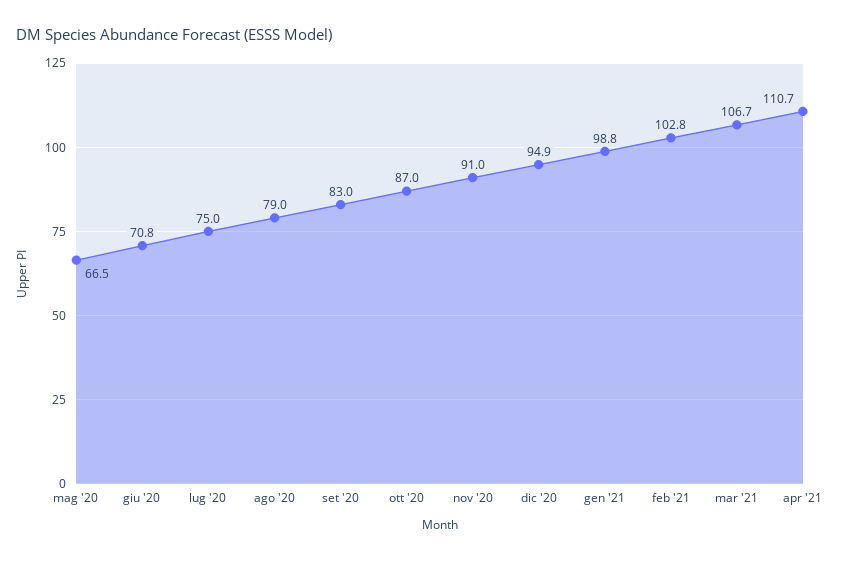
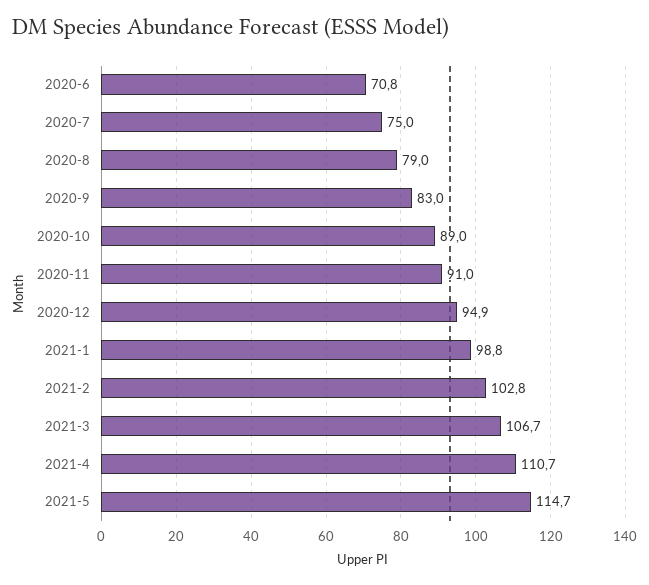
mag '20: 66.5 -> none
ott '20: 87 -> 89
2021-5: none -> 114.7

